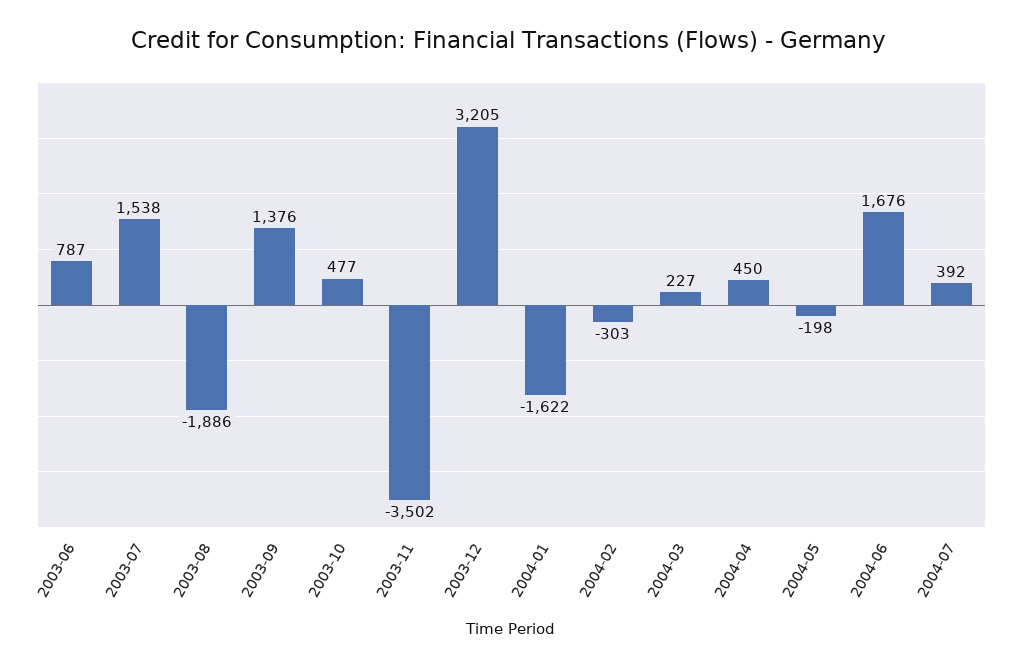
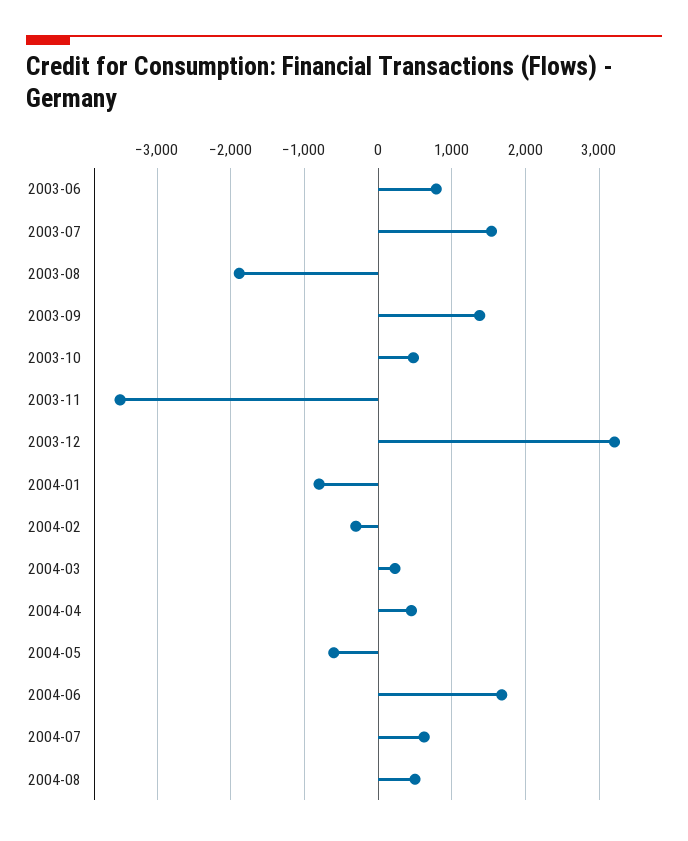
2004-01: -1622 -> -800
2004-05: -198 -> -600
2004-07: 392 -> 600
2004-08: none -> 500

